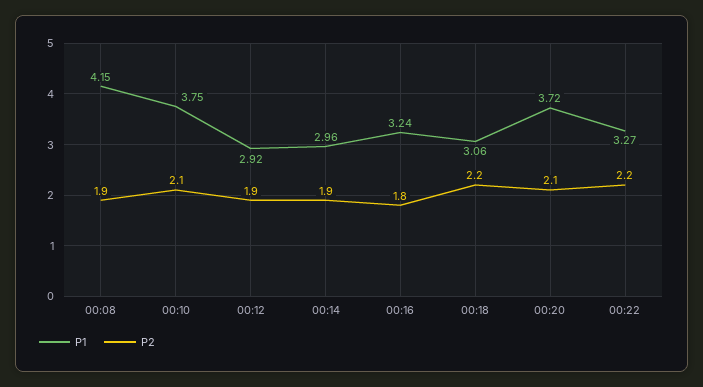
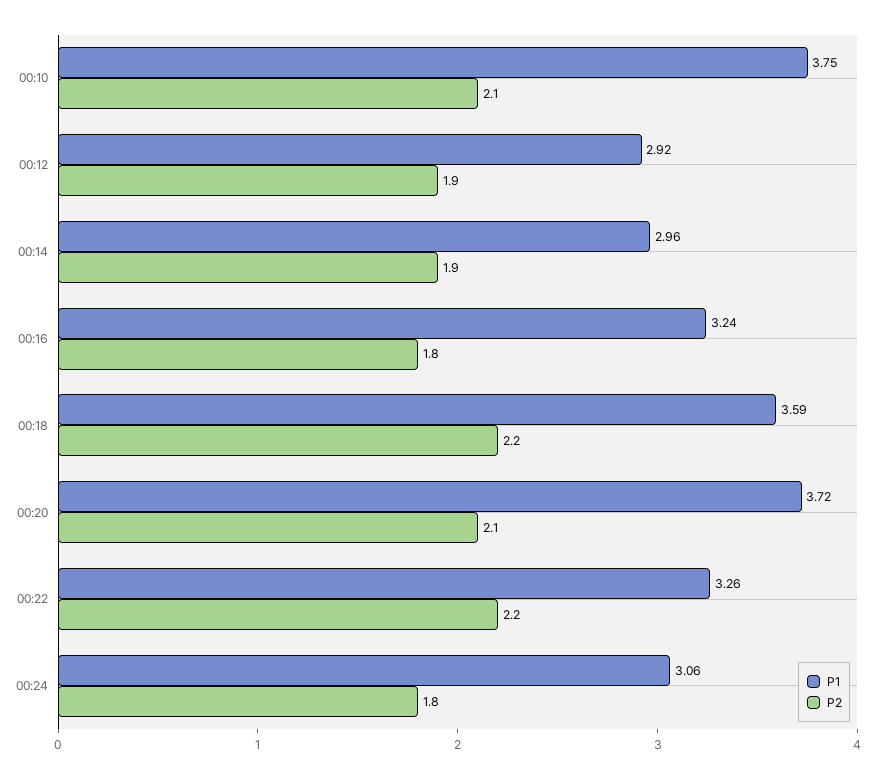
P1, 00:08: 4.15 -> none
P2, 00:08: 1.9 -> none
P1, 00:18: 3.06 -> 3.59
P1, 00:22: 3.27 -> 3.26
P1, 00:24: none -> 3.06
P2, 00:24: none -> 1.8

